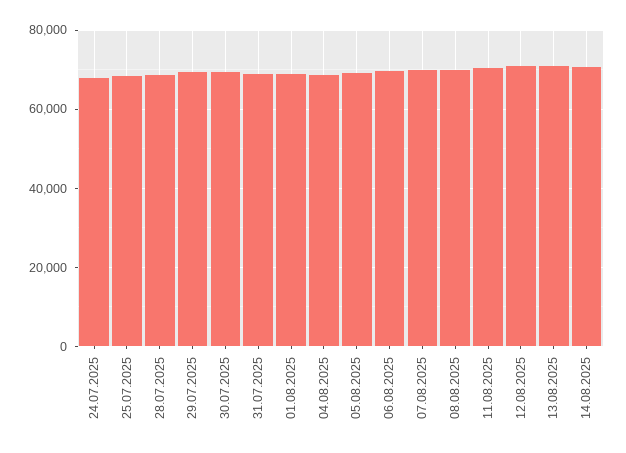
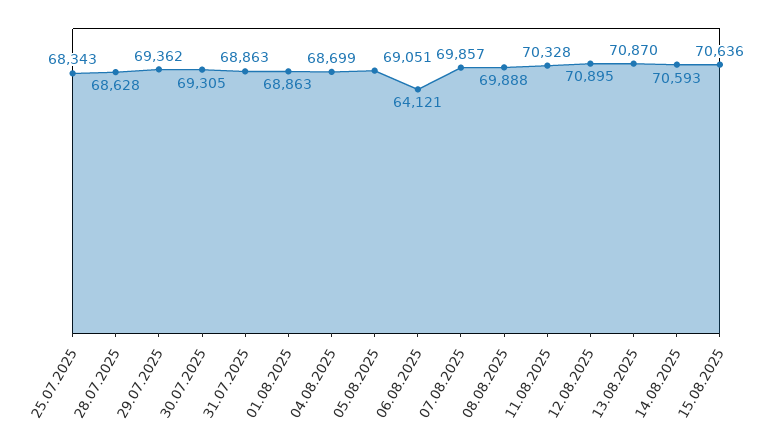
24.07.2025: 68000 -> none
06.08.2025: 70000 -> 64121
15.08.2025: none -> 70636

